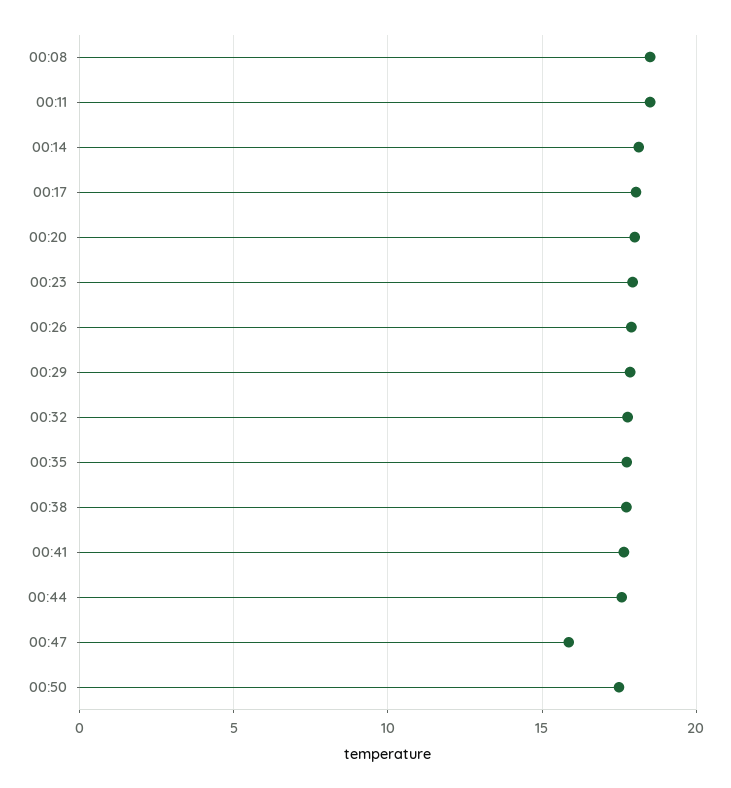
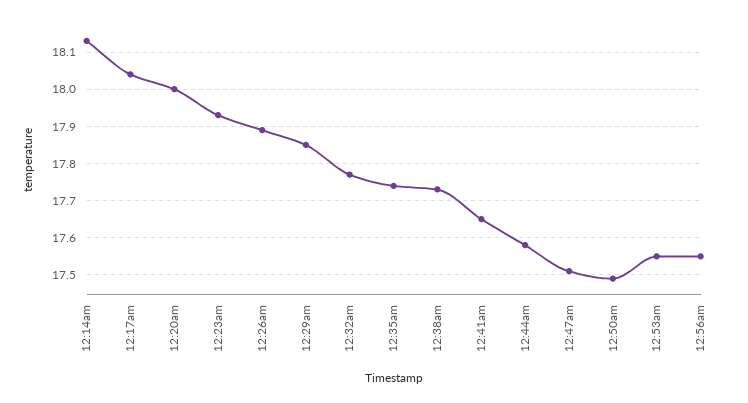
00:08: 18.5 -> none
00:11: 18.5 -> none
00:47: 16 -> 17.5
12:53am: none -> 17.55
12:56am: none -> 17.55

